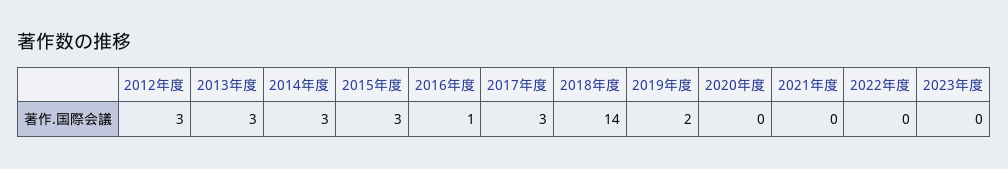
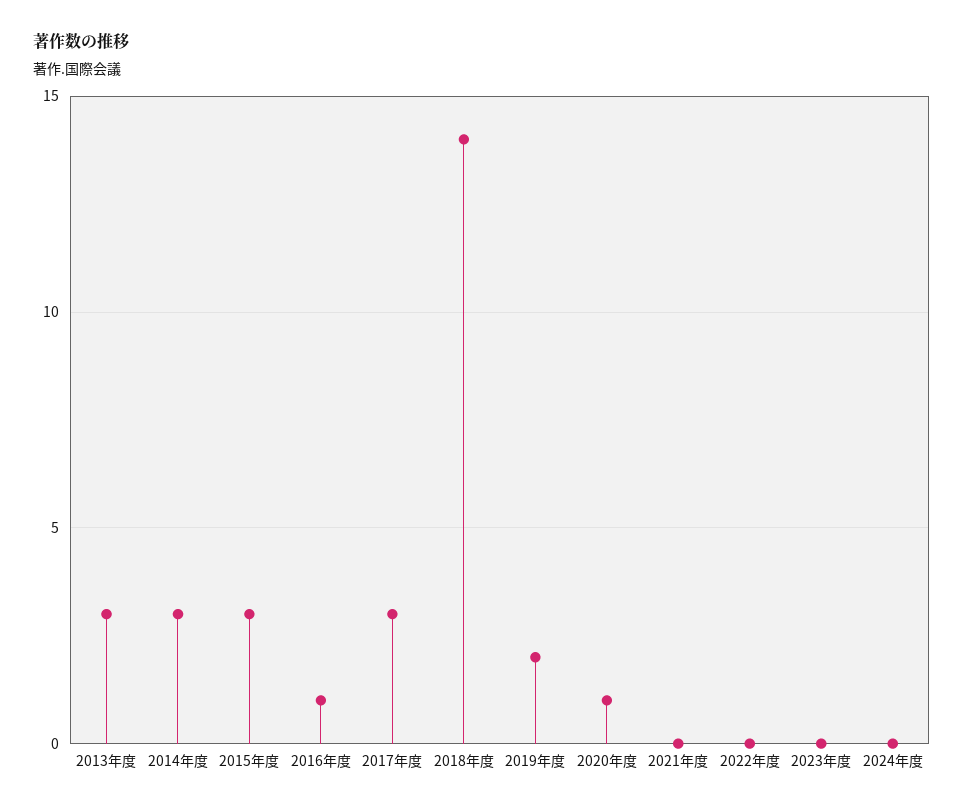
2012年度: 3 -> none
2020年度: 0 -> 1
2024年度: none -> 0

